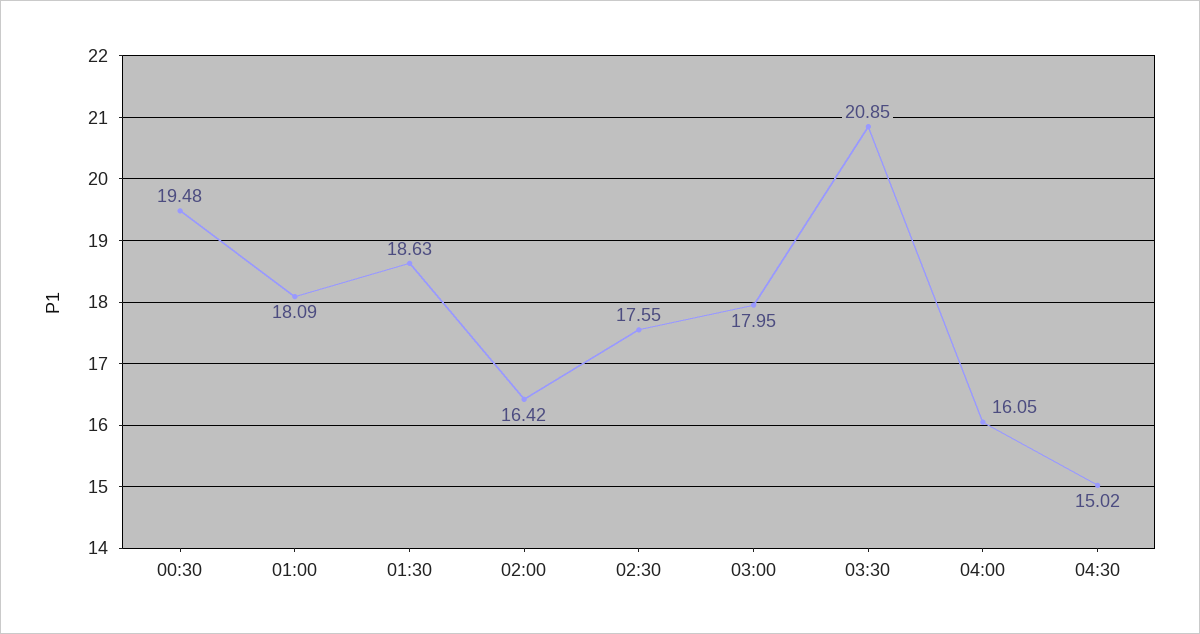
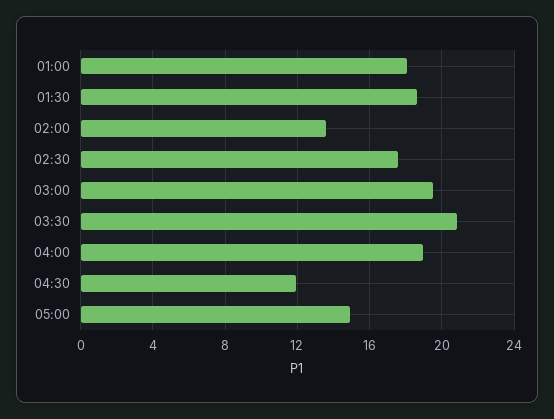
00:30: 19.48 -> none
02:00: 16.42 -> 13.5
03:00: 17.95 -> 19.5
04:00: 16.05 -> 19
04:30: 15.02 -> 12
05:00: none -> 15

